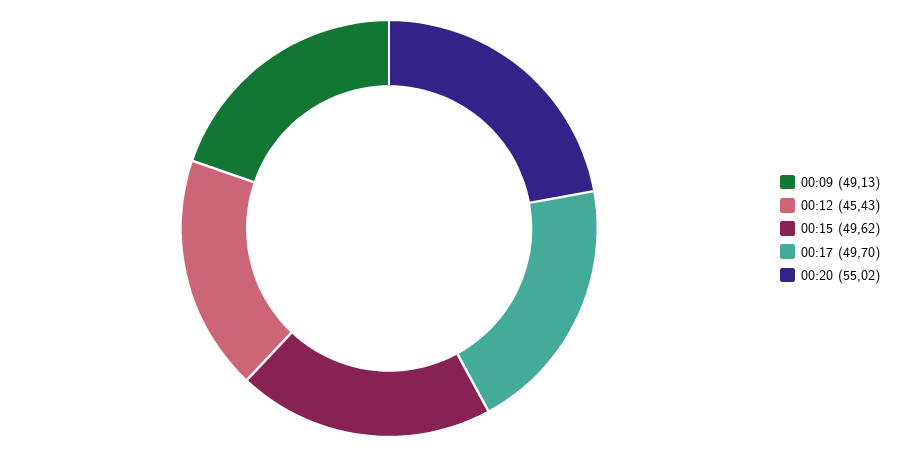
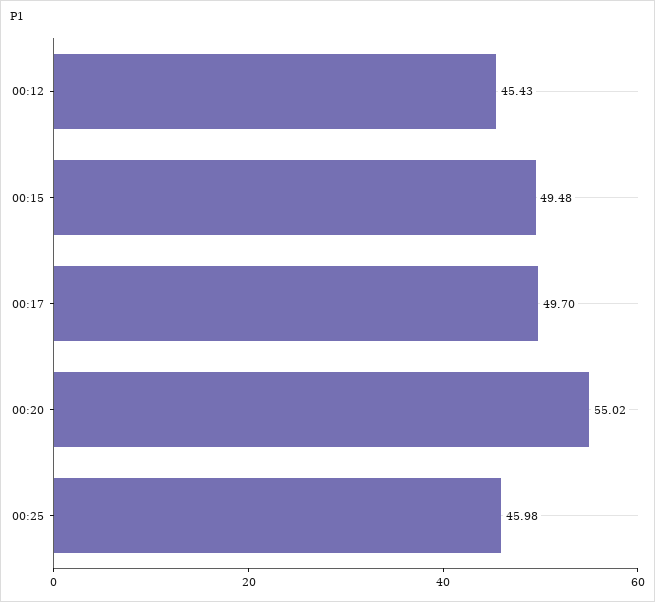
00:09: 49.13 -> none
00:15: 49.62 -> 49.48
00:25: none -> 45.98

